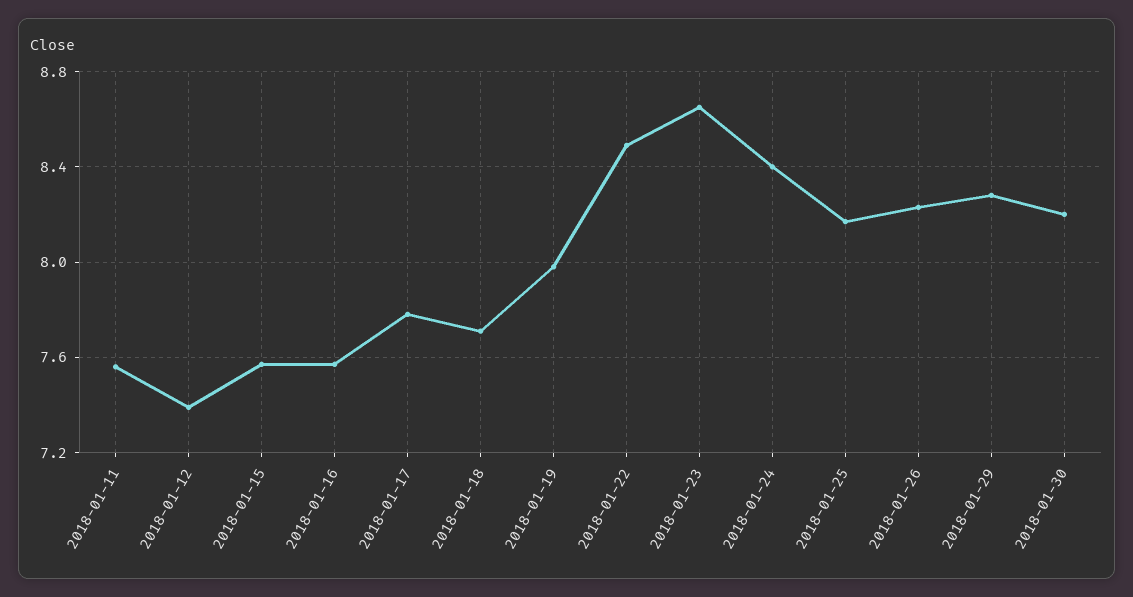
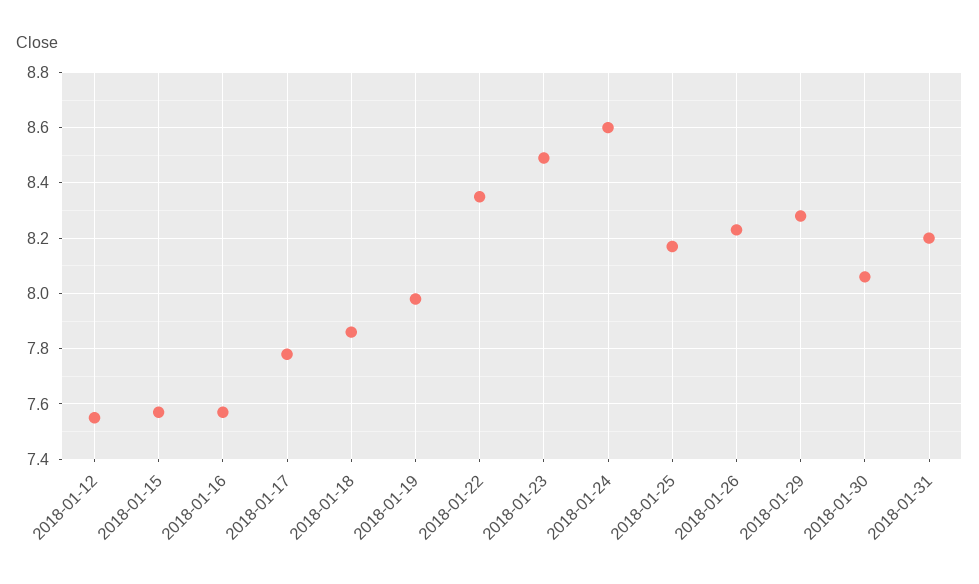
2018-01-11: 7.55 -> none
2018-01-12: 7.4 -> 7.55
2018-01-18: 7.7 -> 7.85
2018-01-22: 8.5 -> 8.35
2018-01-23: 8.65 -> 8.5
2018-01-24: 8.4 -> 8.6
2018-01-30: 8.2 -> 8.05
2018-01-31: none -> 8.2

